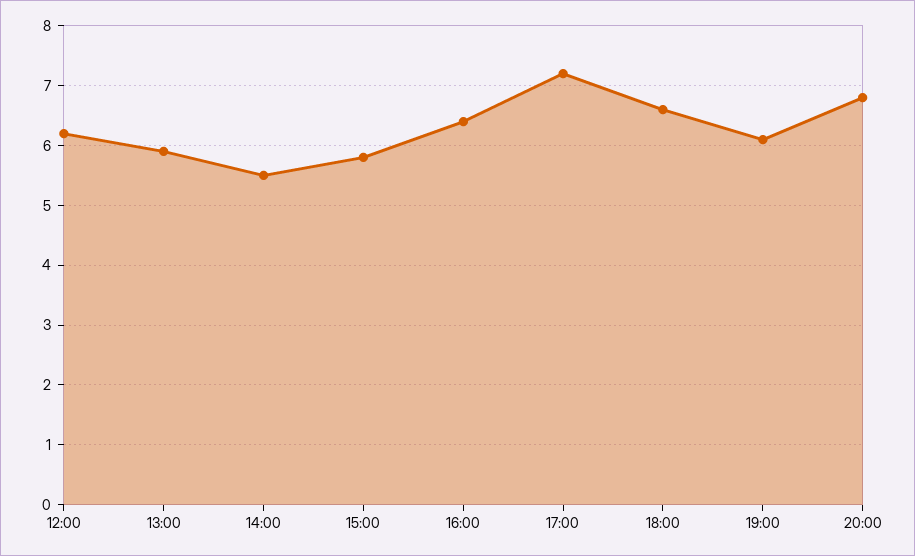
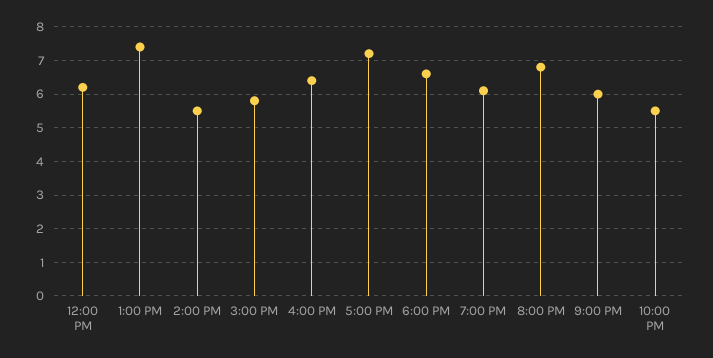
13:00: 6 -> 7.5
9:00 PM: none -> 6
10:00 PM: none -> 5.5

